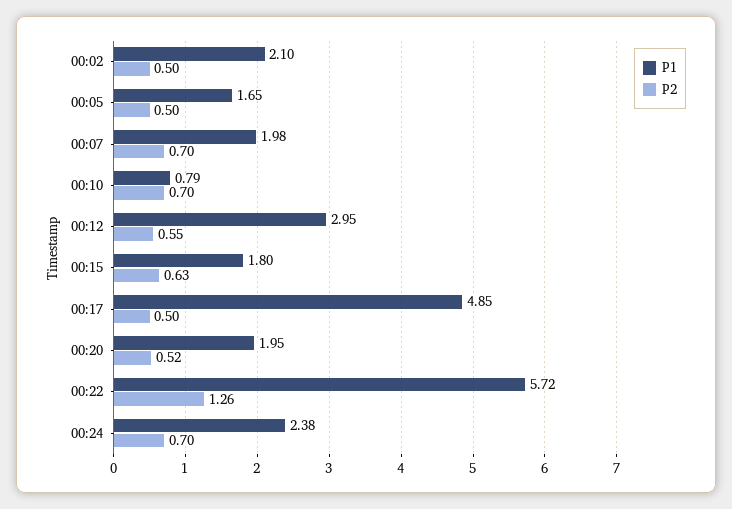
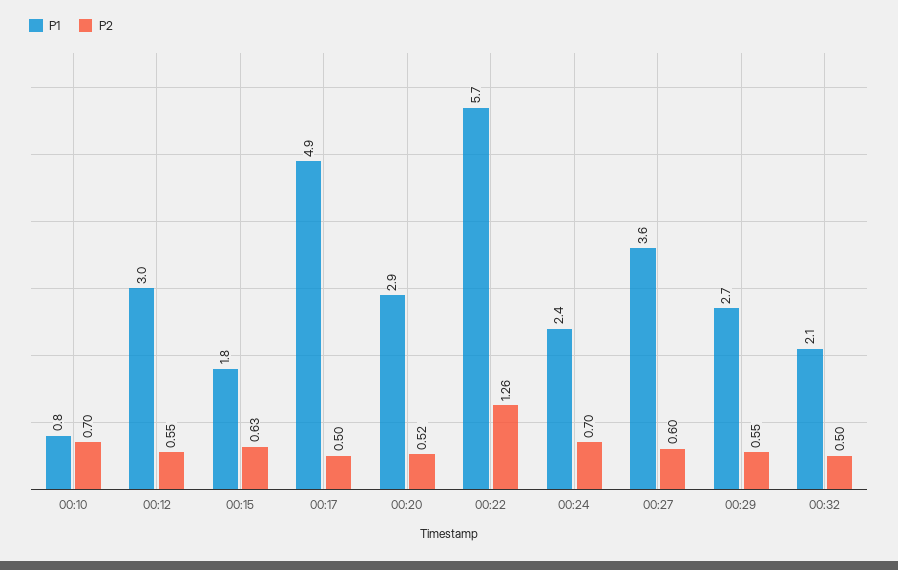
P1, 00:02: 2.1 -> none
P2, 00:02: 0.5 -> none
P1, 00:05: 1.65 -> none
P2, 00:05: 0.5 -> none
P1, 00:07: 1.98 -> none
P2, 00:07: 0.7 -> none
P1, 00:20: 1.95 -> 2.9
P1, 00:27: none -> 3.6
P2, 00:27: none -> 0.6
P1, 00:29: none -> 2.7
P2, 00:29: none -> 0.55
P1, 00:32: none -> 2.1
P2, 00:32: none -> 0.5

